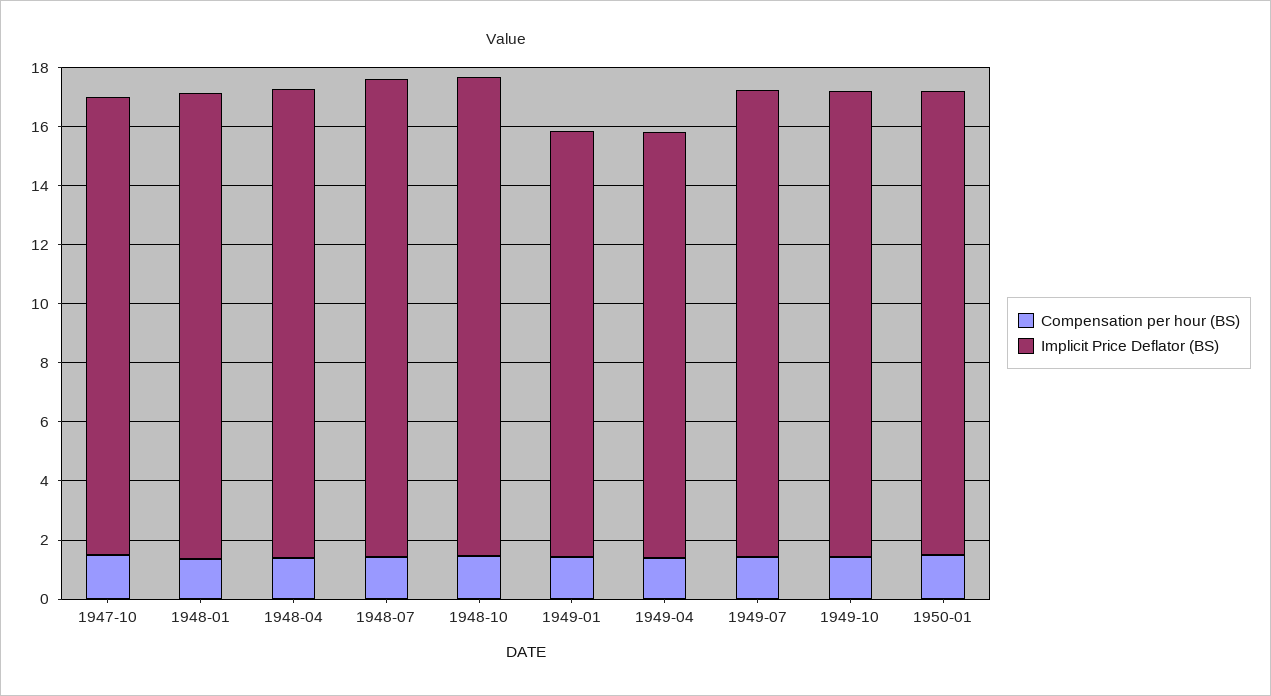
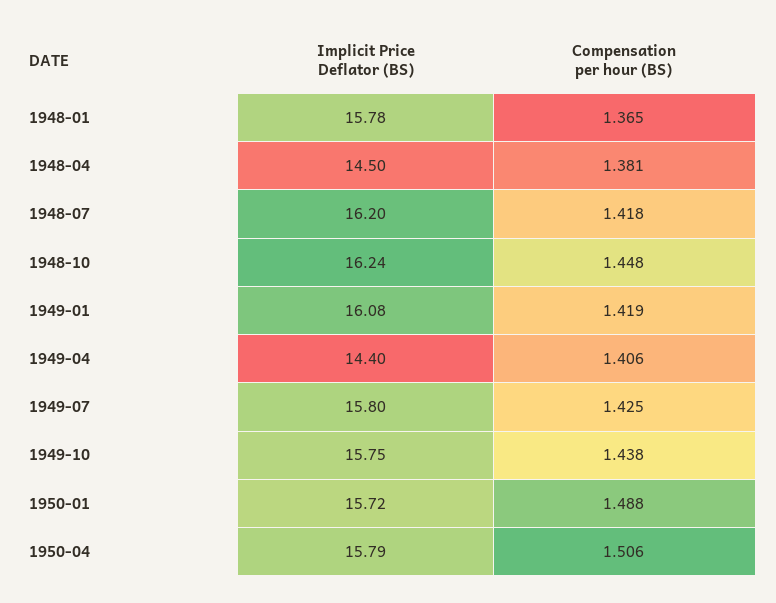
Compensation per hour (BS), 1947-10: 1.5 -> none
Implicit Price Deflator (BS), 1947-10: 15.5 -> none
Implicit Price Deflator (BS), 1948-04: 16 -> 14.5
Implicit Price Deflator (BS), 1949-01: 14.5 -> 16.08
Implicit Price Deflator (BS), 1950-04: none -> 15.79
Compensation per hour (BS), 1950-04: none -> 1.506

